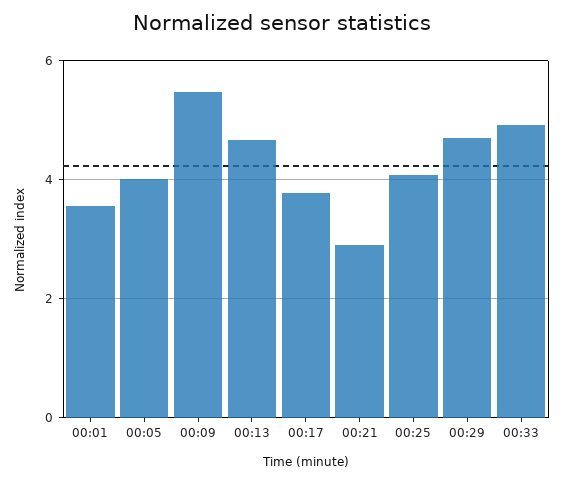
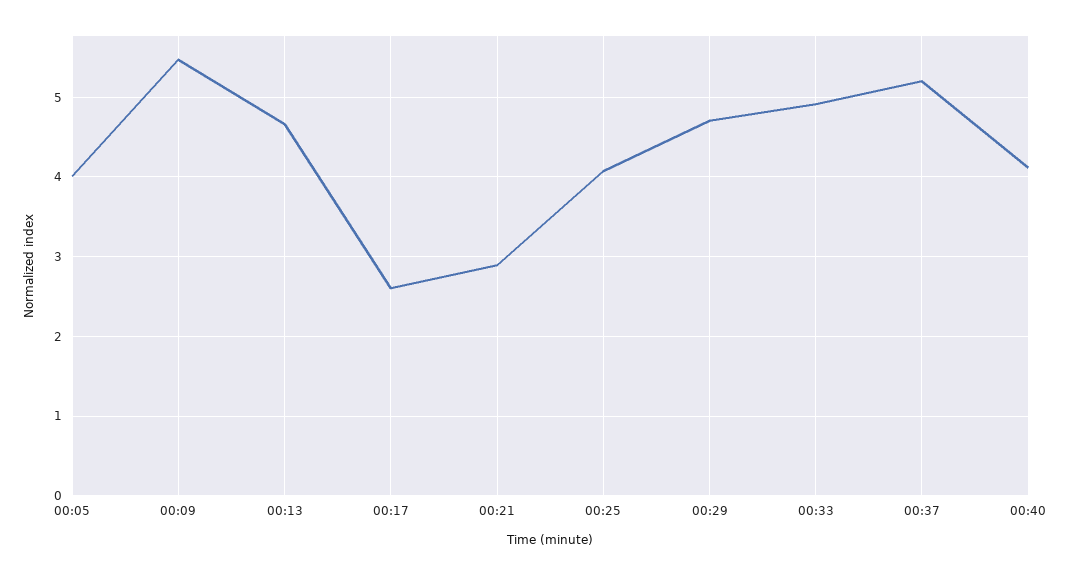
00:01: 3.6 -> none
00:17: 3.8 -> 2.6
00:37: none -> 5.2
00:40: none -> 4.1

